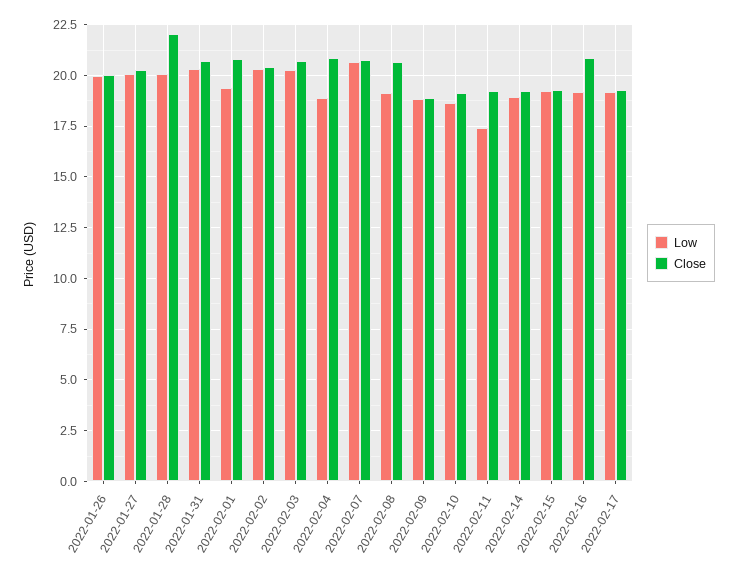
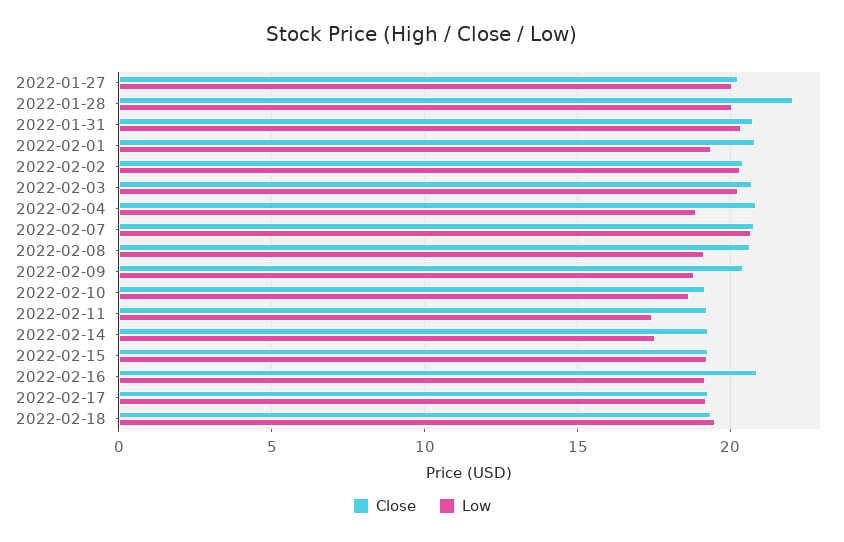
Low, 2022-01-26: 20 -> none
Close, 2022-01-26: 20 -> none
Close, 2022-02-09: 19 -> 20.5
Low, 2022-02-14: 19 -> 17.5
Close, 2022-02-18: none -> 19.5
Low, 2022-02-18: none -> 19.5

